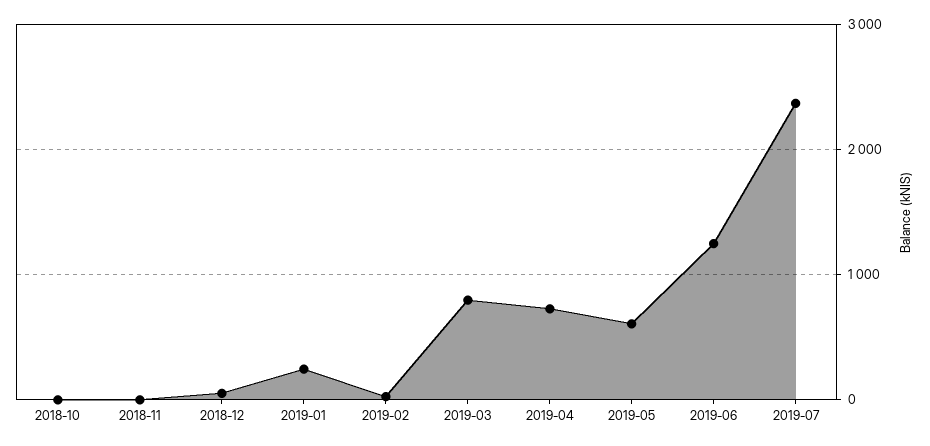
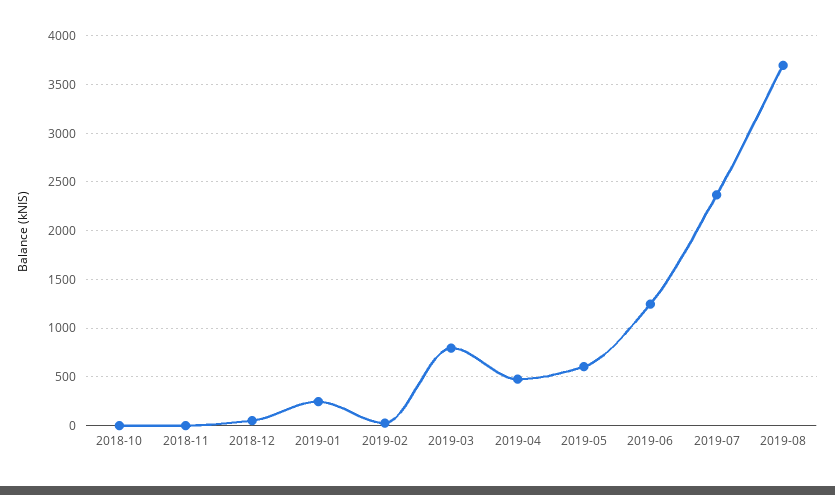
2019-04: 700 -> 500
2019-08: none -> 3700

